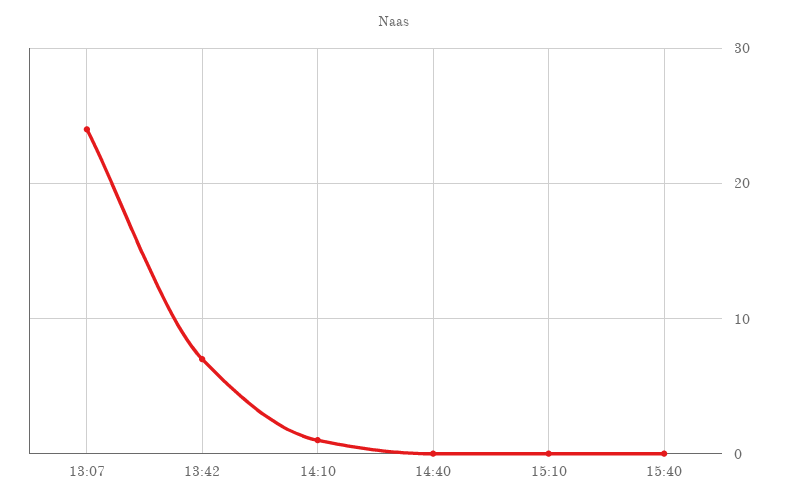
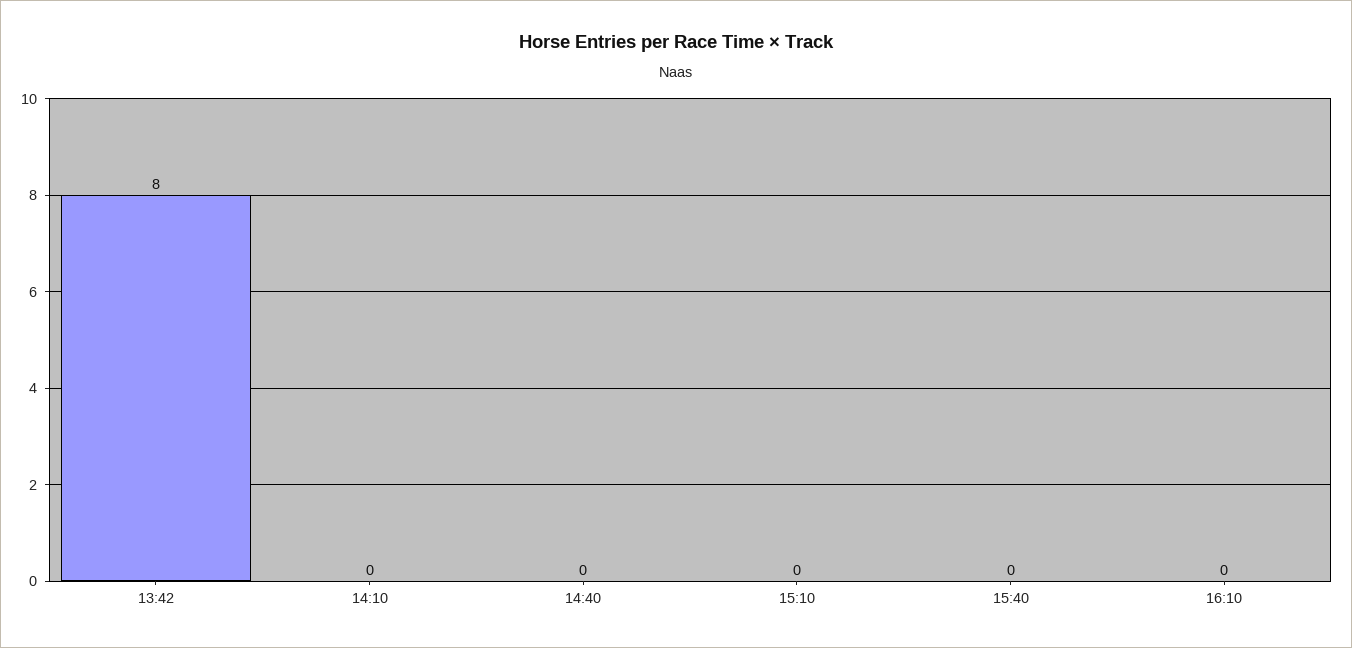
13:07: 24 -> none
13:42: 7 -> 8
14:10: 1 -> 0
16:10: none -> 0

